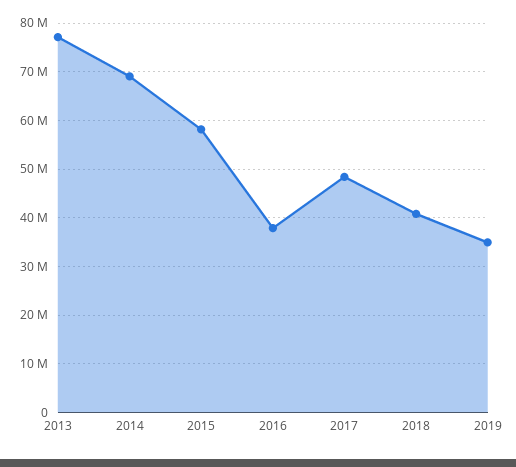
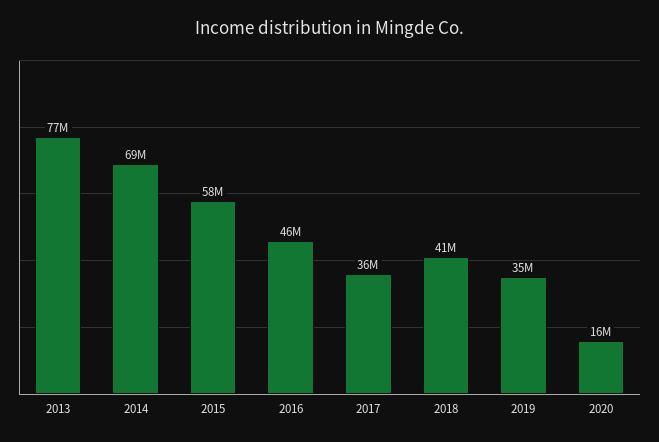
2016: 38000000 -> 46000000
2017: 48000000 -> 36000000
2020: none -> 16000000

